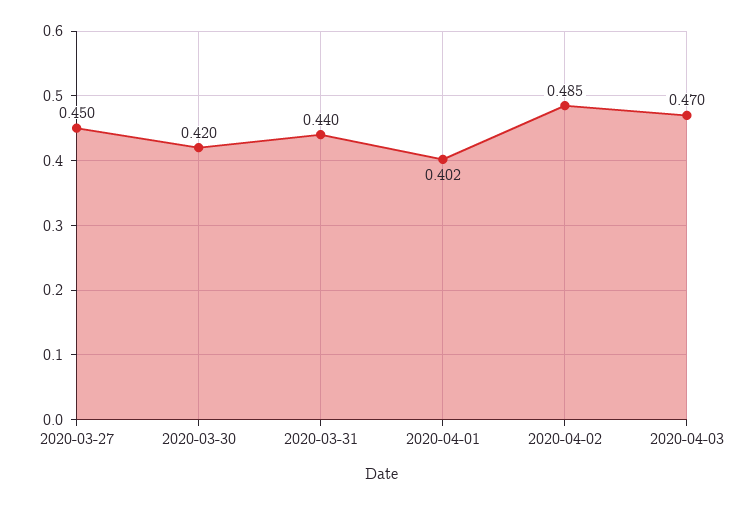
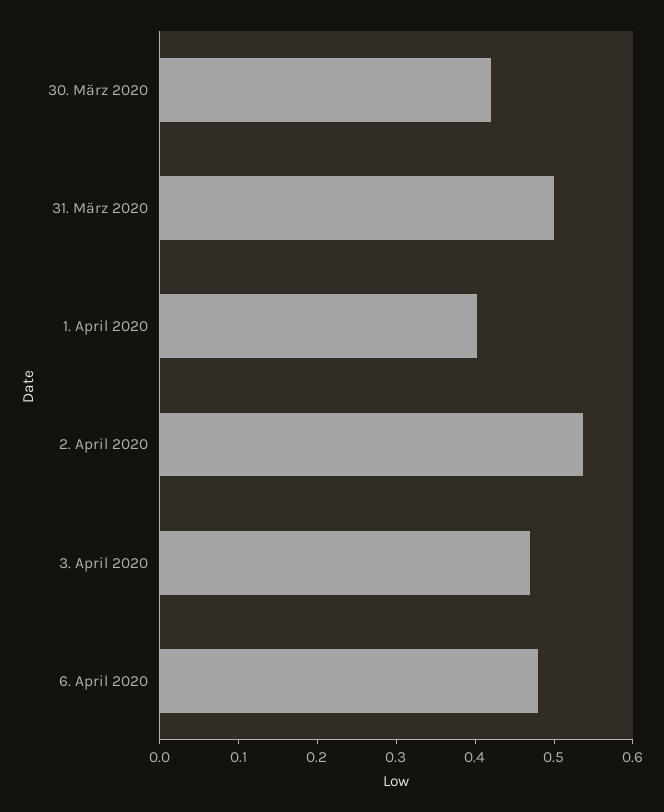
2020-03-27: 0.45 -> none
2020-03-31: 0.44 -> 0.5
2020-04-02: 0.485 -> 0.54
6. April 2020: none -> 0.48

